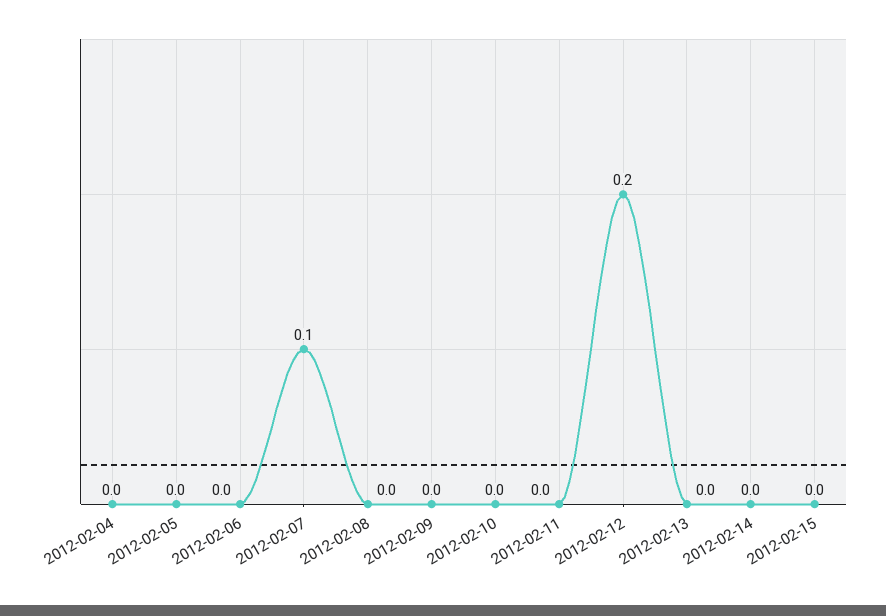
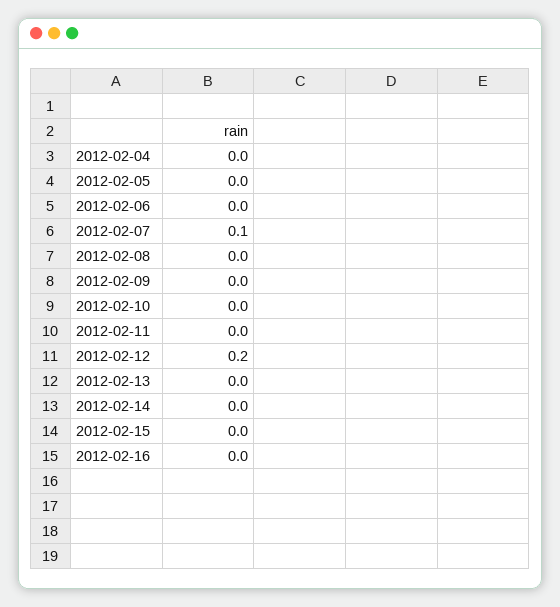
2012-02-16: none -> 0

